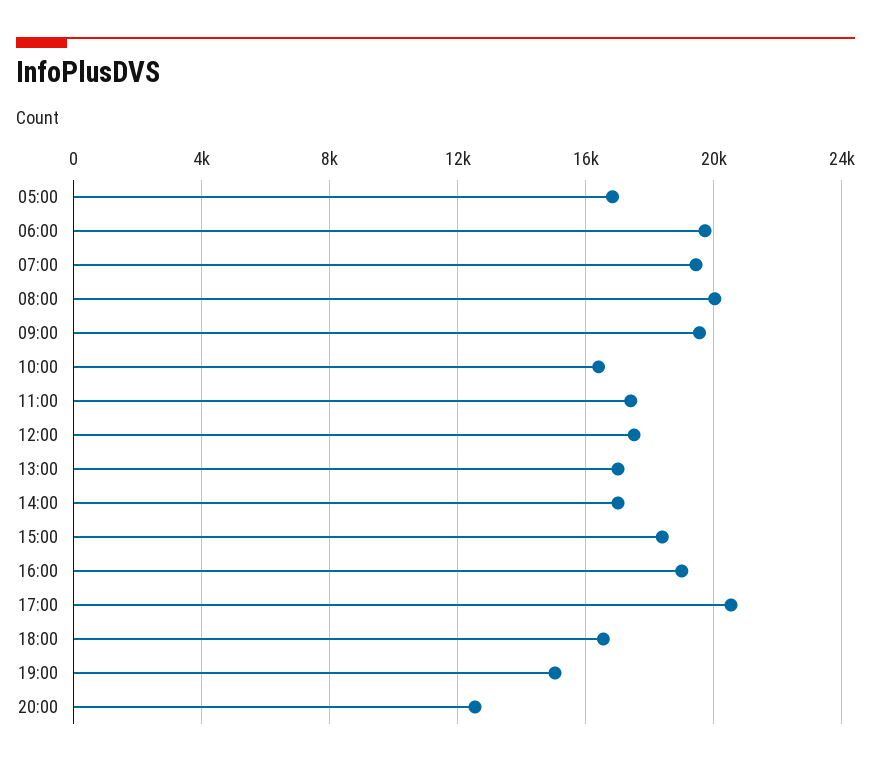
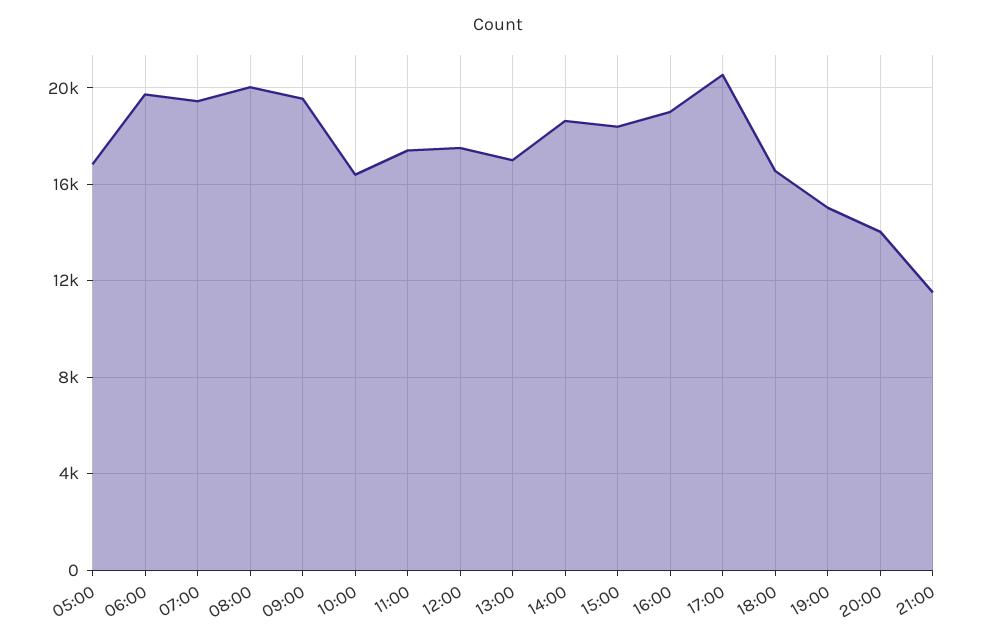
14:00: 17000 -> 18500
20:00: 12500 -> 14000
21:00: none -> 11500

